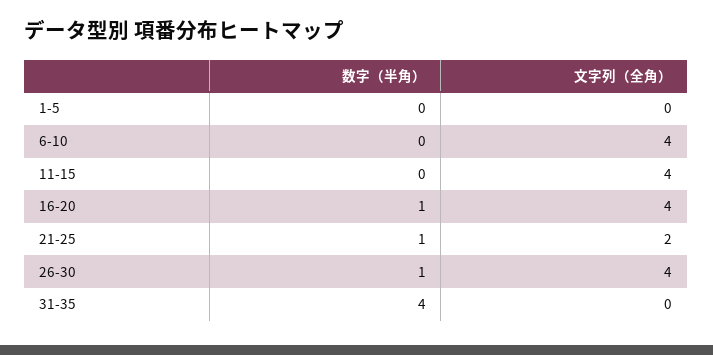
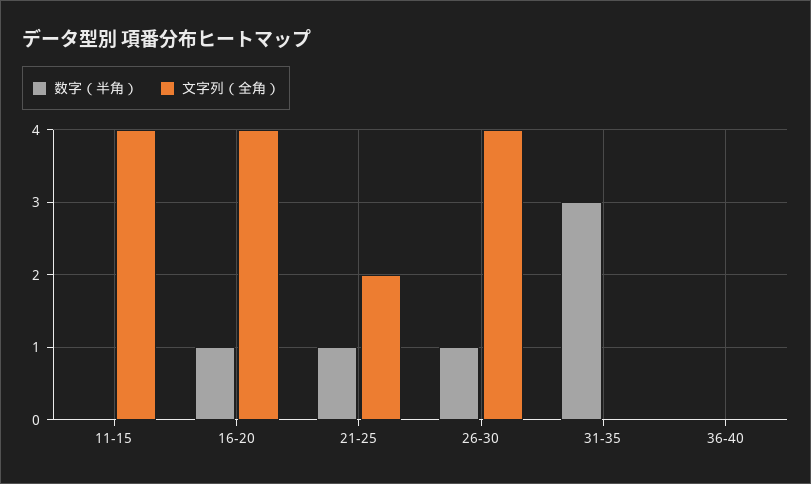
数字（半角）, 1-5: 0 -> none
文字列（全角）, 1-5: 0 -> none
数字（半角）, 6-10: 0 -> none
文字列（全角）, 6-10: 4 -> none
数字（半角）, 31-35: 4 -> 3
数字（半角）, 36-40: none -> 0
文字列（全角）, 36-40: none -> 0

